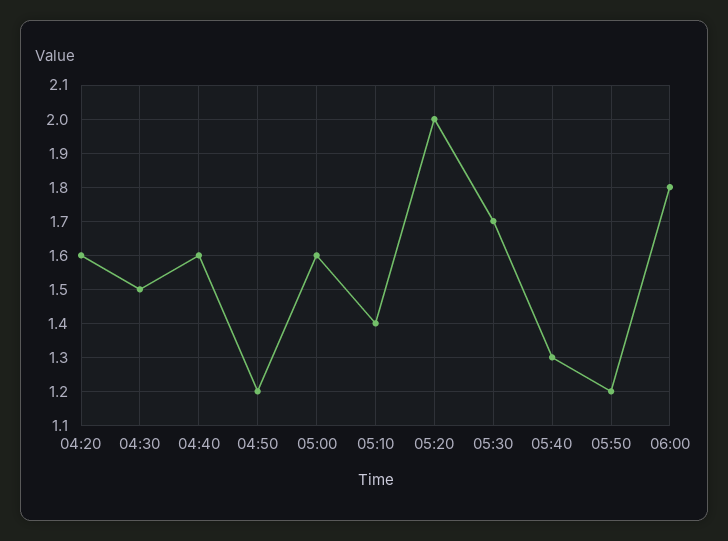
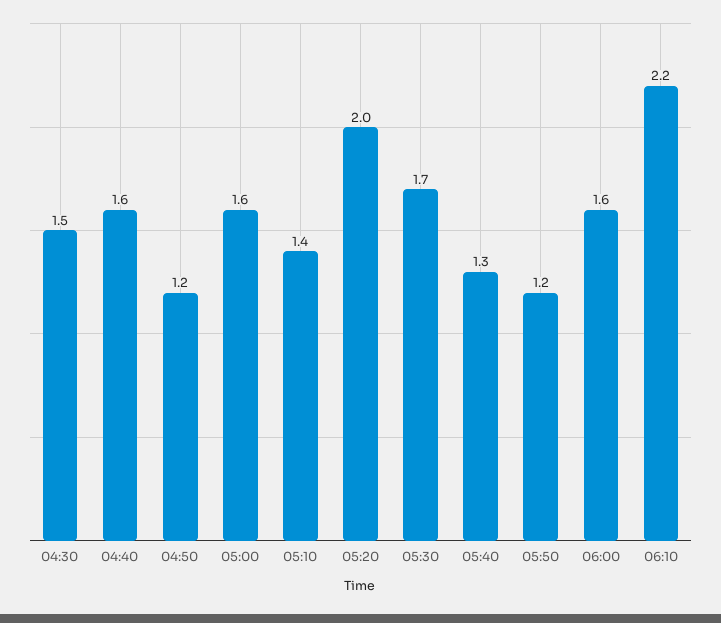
04:20: 1.6 -> none
06:00: 1.8 -> 1.6
06:10: none -> 2.2

